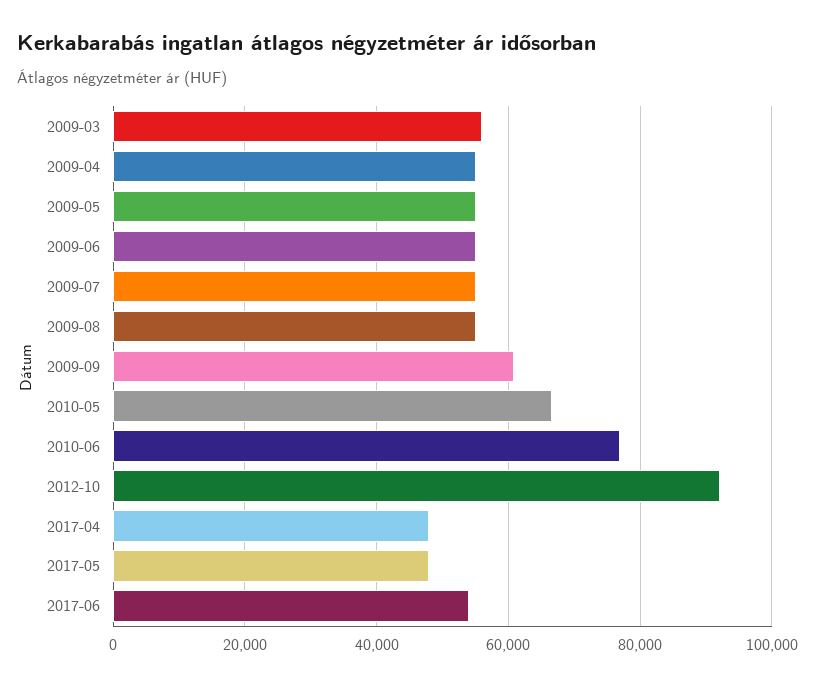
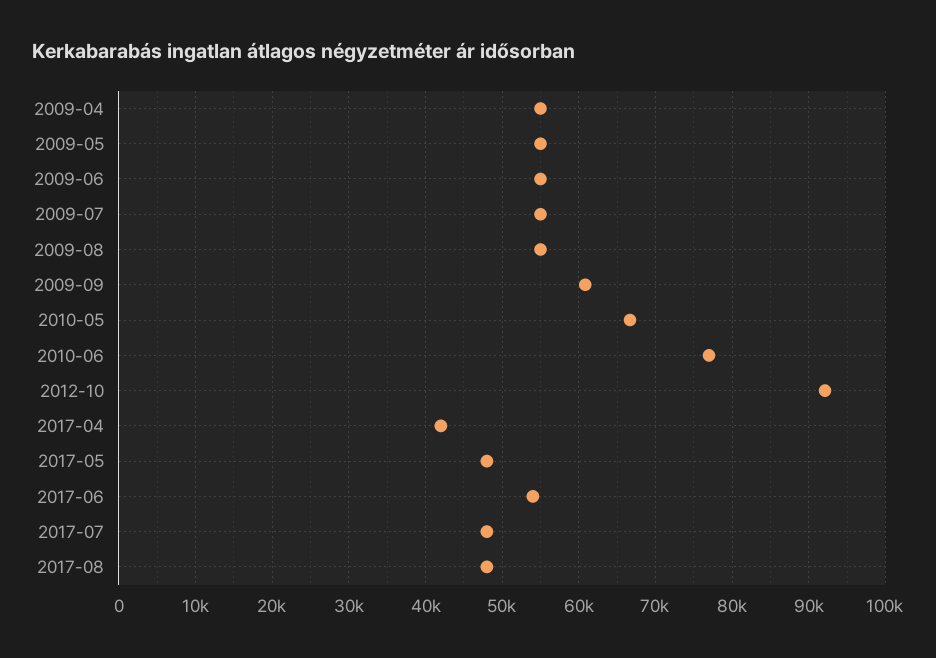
2009-03: 56000 -> none
2017-04: 48000 -> 42000
2017-07: none -> 48000
2017-08: none -> 48000

